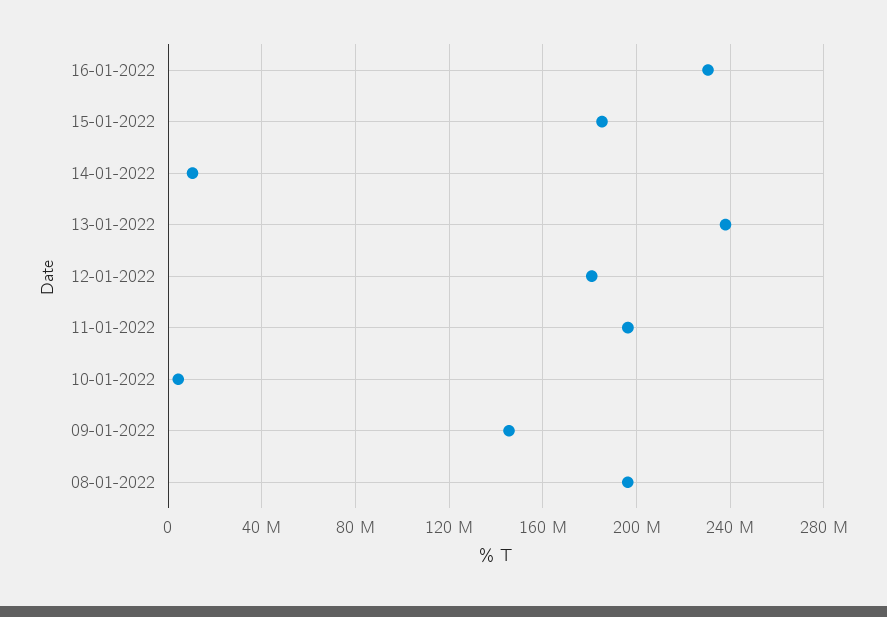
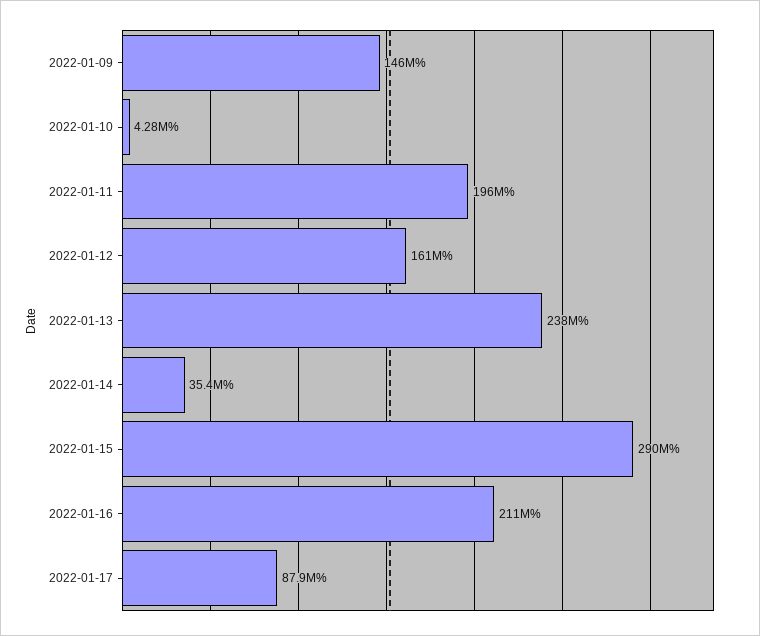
16-01-2022: 230000000 -> 211000000
15-01-2022: 185000000 -> 290000000
14-01-2022: 10000000 -> 35400000
12-01-2022: 180000000 -> 161000000
08-01-2022: 195000000 -> none
2022-01-17: none -> 87900000

